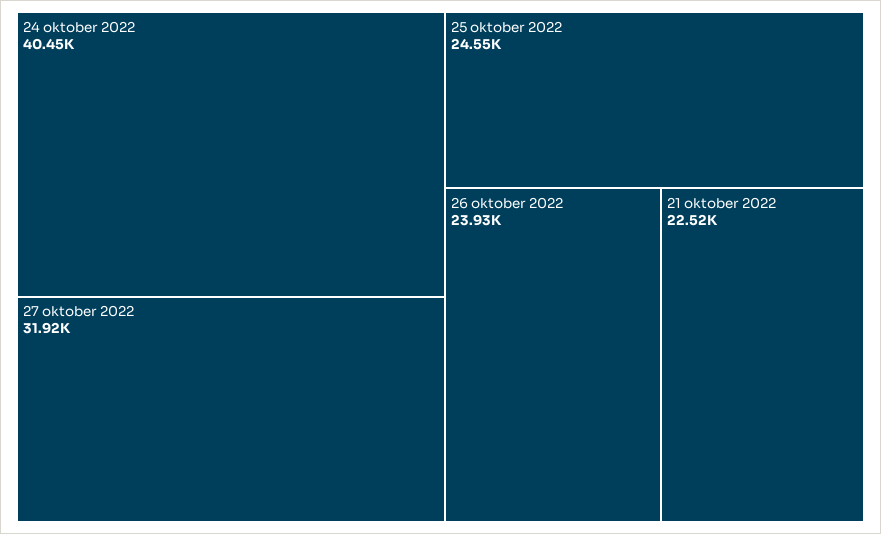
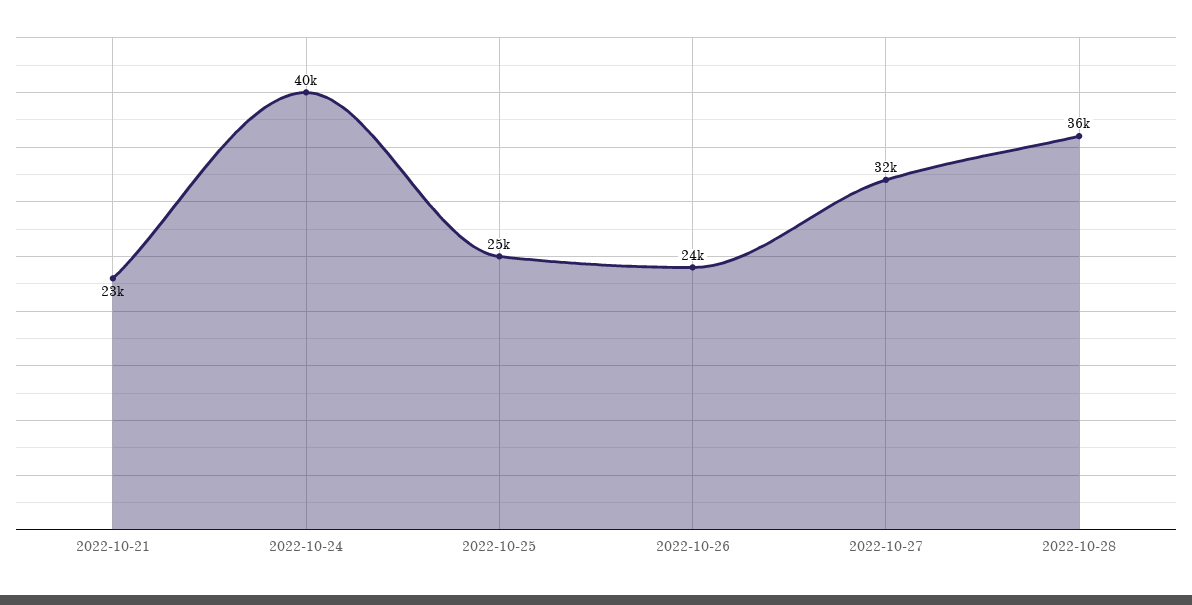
2022-10-28: none -> 36000

